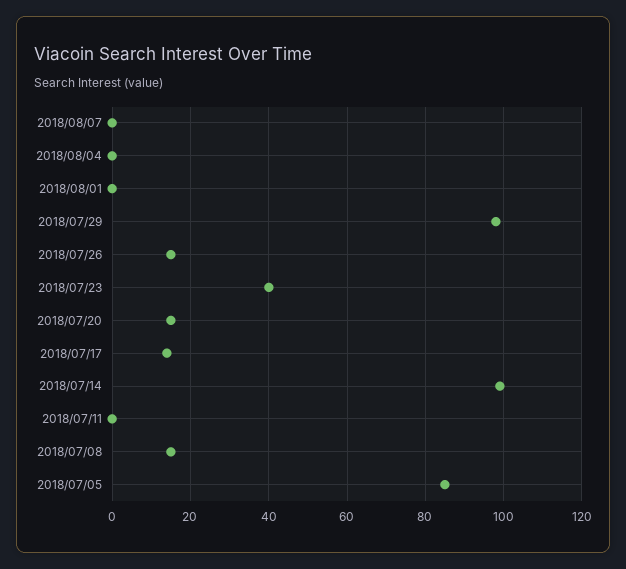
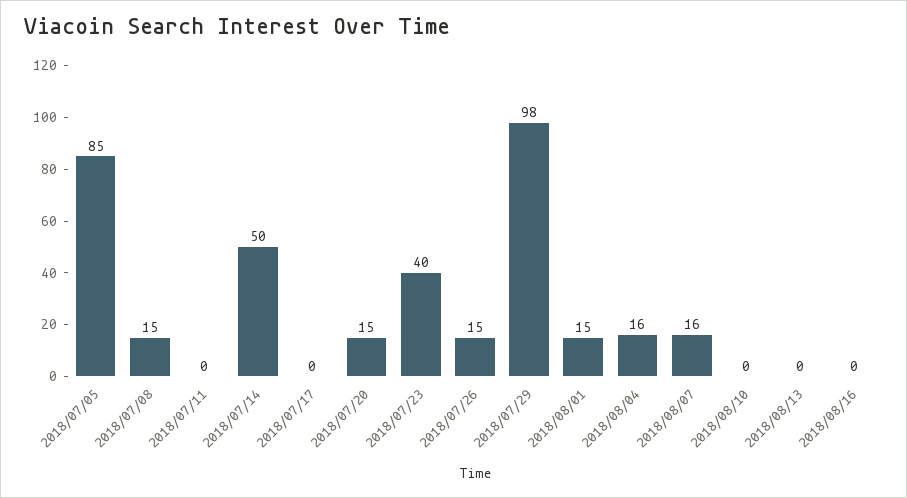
2018/08/07: 0 -> 16
2018/08/04: 0 -> 16
2018/08/01: 0 -> 15
2018/07/17: 15 -> 0
2018/07/14: 100 -> 50
2018/08/10: none -> 0
2018/08/13: none -> 0
2018/08/16: none -> 0

